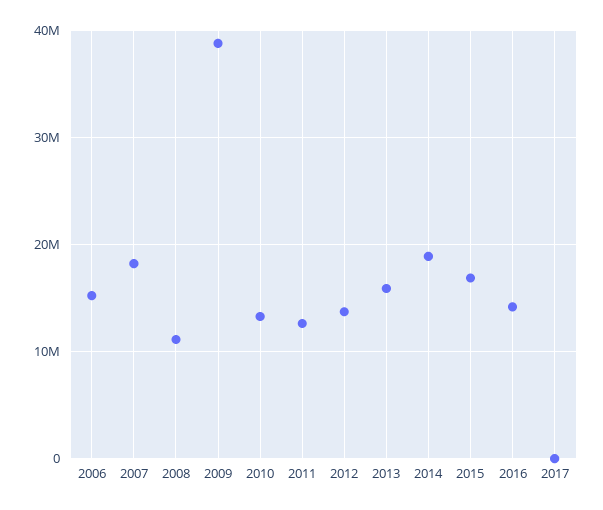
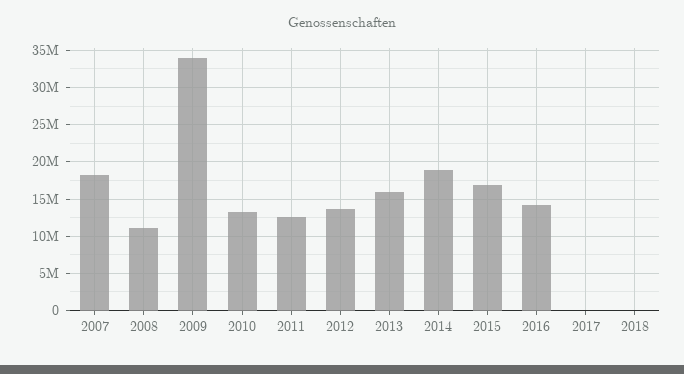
2006: 15000000 -> none
2009: 39000000 -> 34000000
2018: none -> 0

